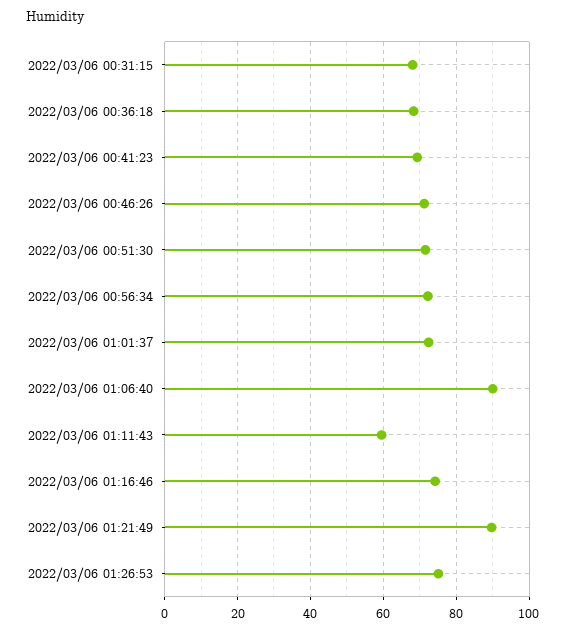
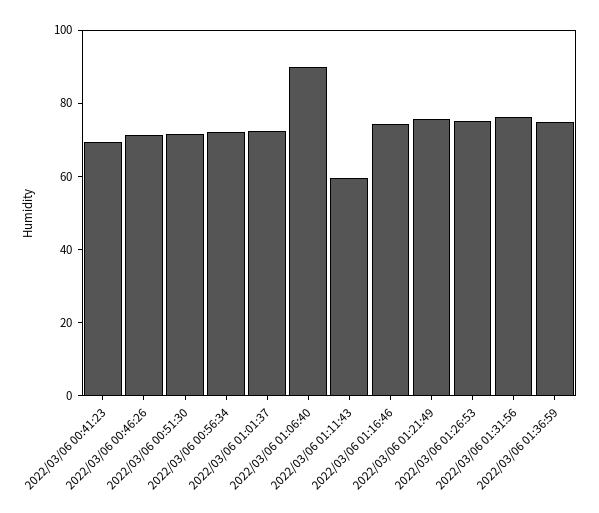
2022/03/06 00:31:15: 68 -> none
2022/03/06 00:36:18: 68 -> none
2022/03/06 01:21:49: 90 -> 75
2022/03/06 01:31:56: none -> 75
2022/03/06 01:36:59: none -> 75

